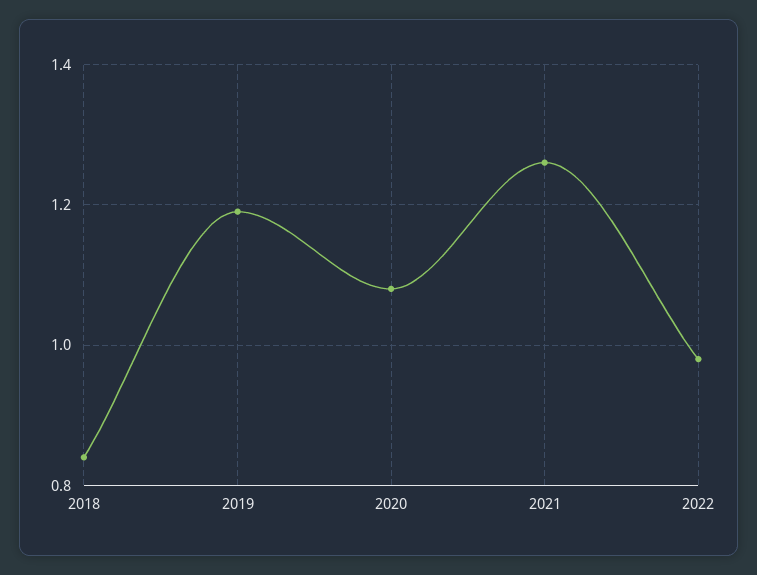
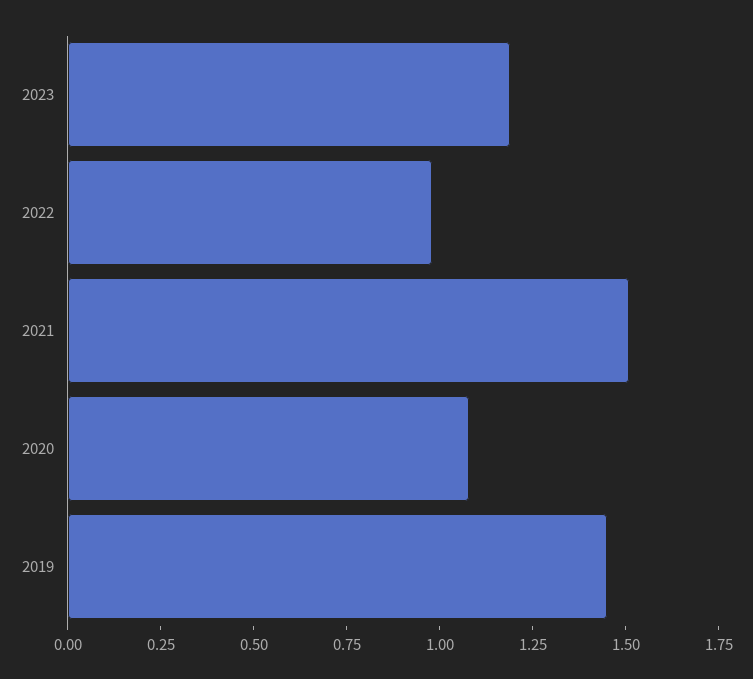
2018: 0.85 -> none
2019: 1.2 -> 1.45
2021: 1.25 -> 1.5
2023: none -> 1.2

